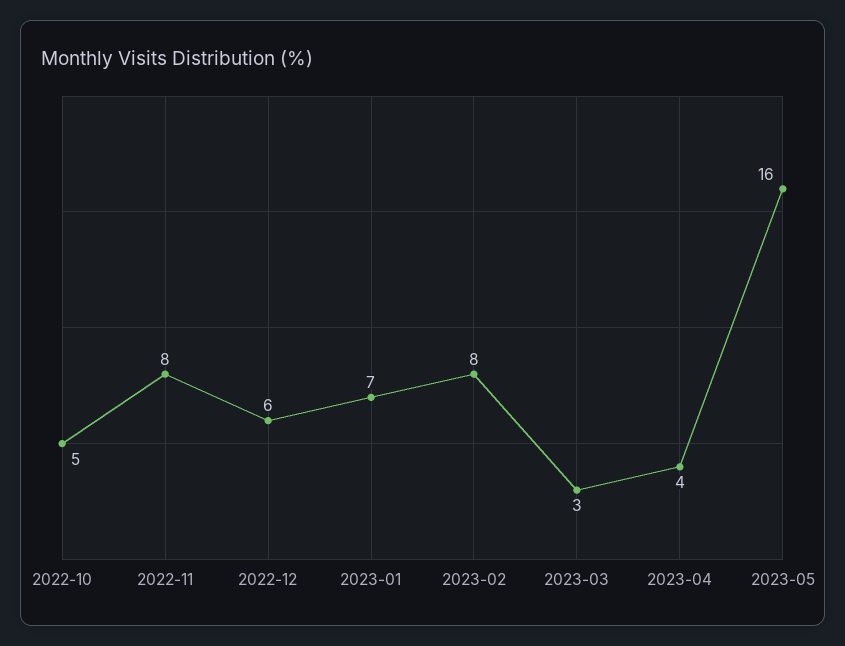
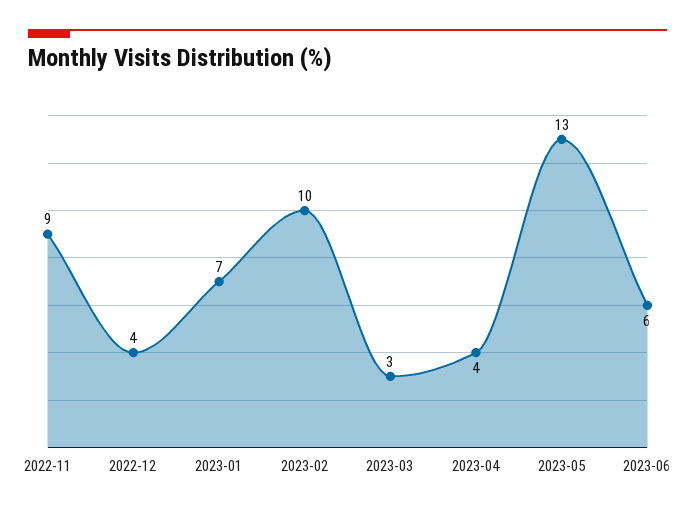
2022-10: 5 -> none
2022-11: 8 -> 9
2022-12: 6 -> 4
2023-02: 8 -> 10
2023-05: 16 -> 13
2023-06: none -> 6

